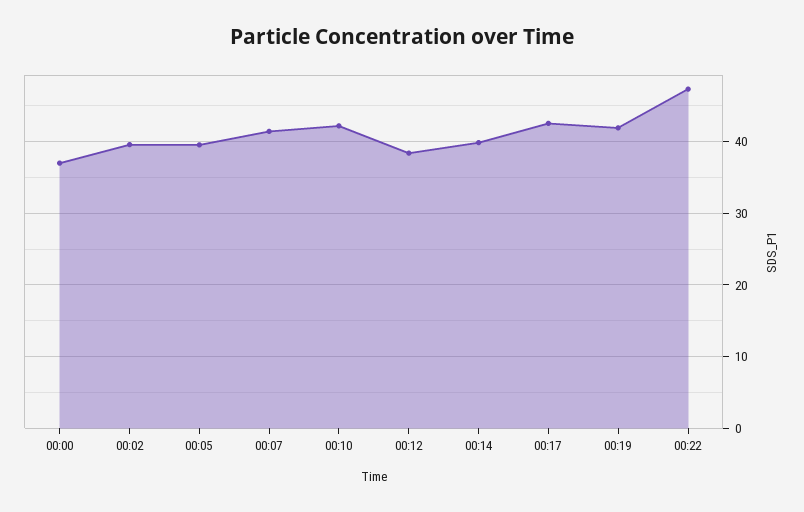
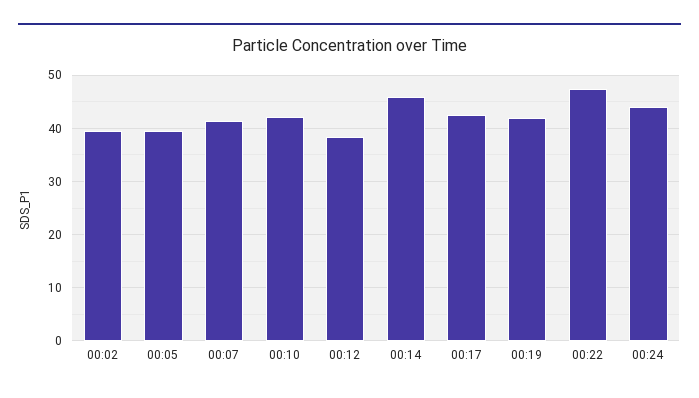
00:00: 37 -> none
00:14: 40 -> 46
00:24: none -> 44

